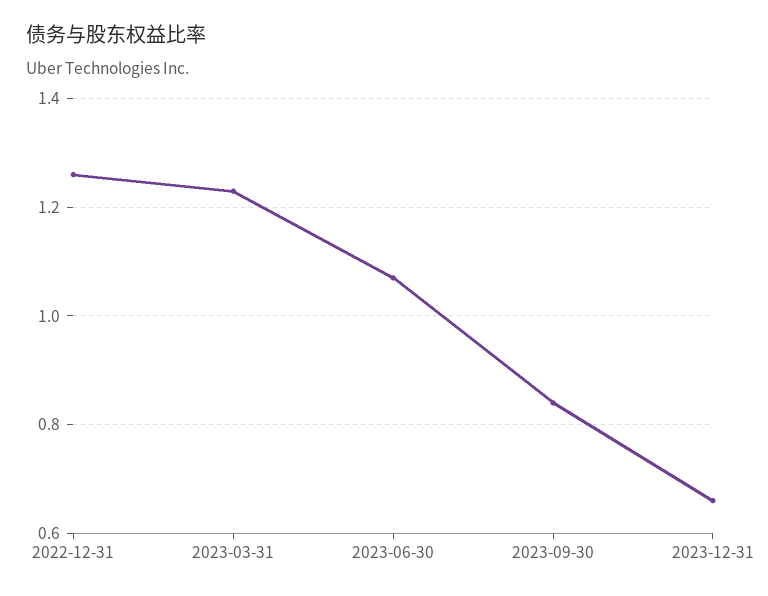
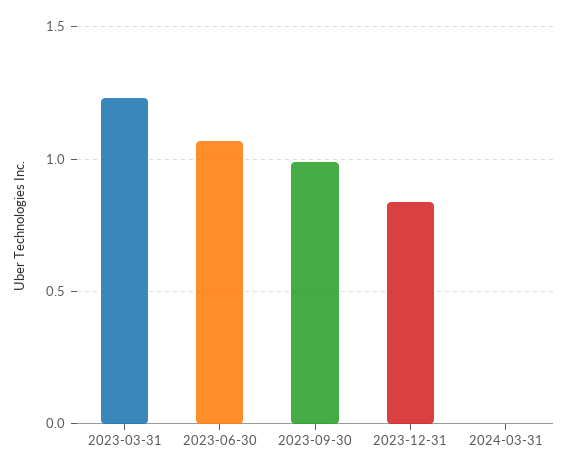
2022-12-31: 1.25 -> none
2023-09-30: 0.85 -> 1
2023-12-31: 0.65 -> 0.85
2024-03-31: none -> 0

